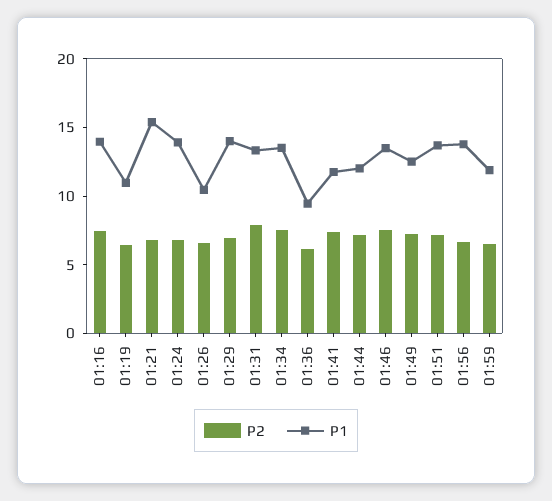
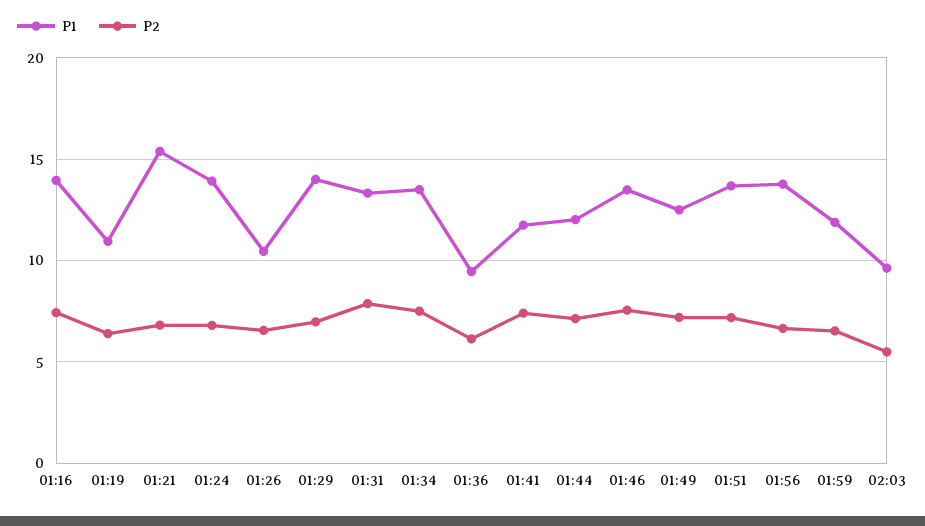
P1, 02:03: none -> 9.5
P2, 02:03: none -> 5.5

